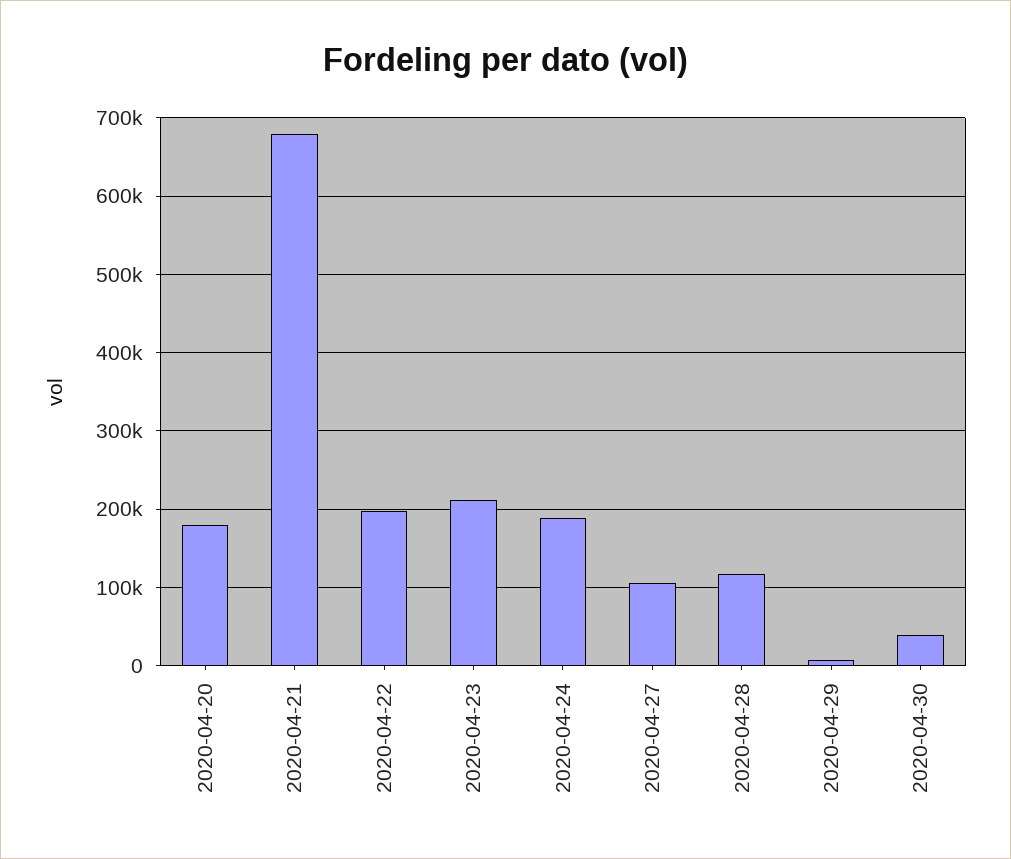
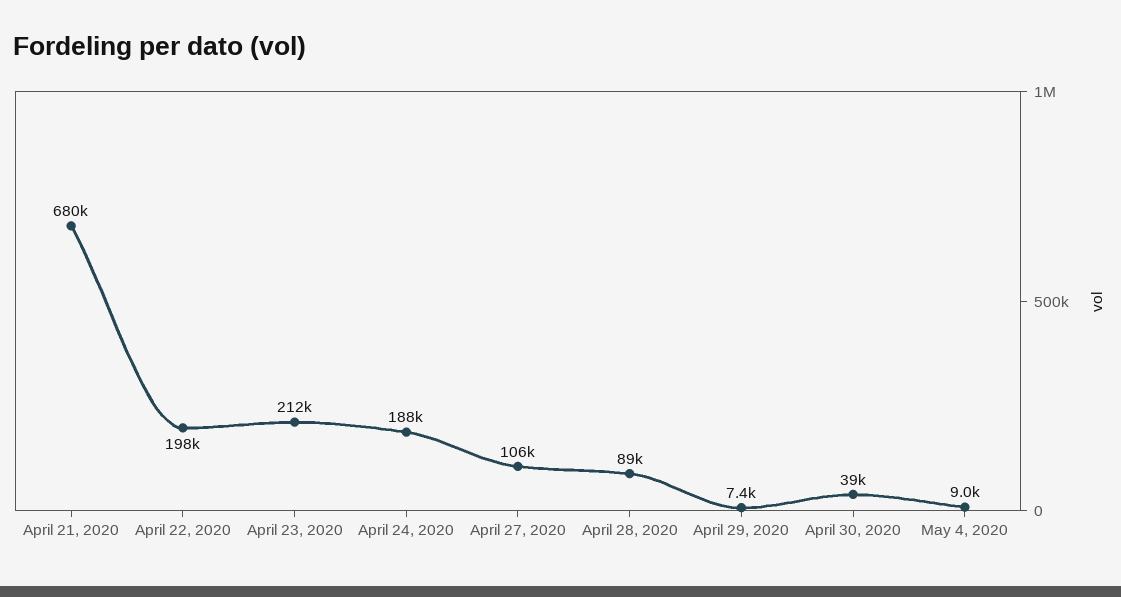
2020-04-20: 180000 -> none
2020-04-28: 120000 -> 89000
May 4, 2020: none -> 9000

